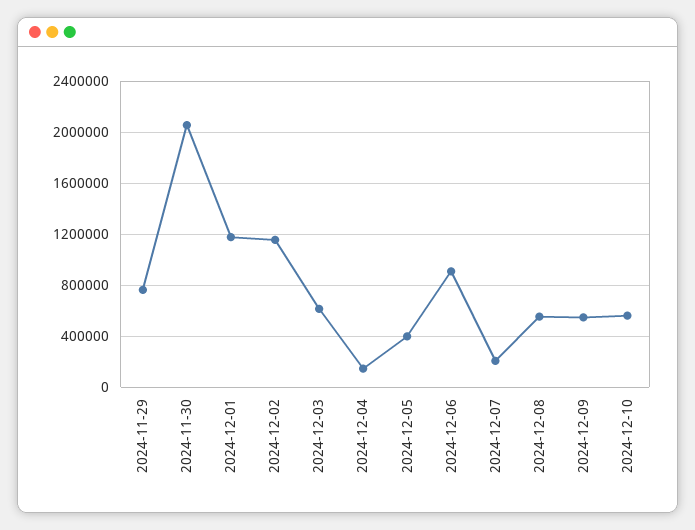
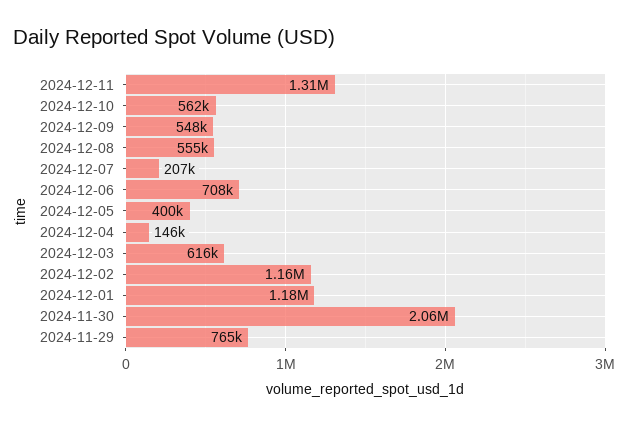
2024-12-06: 900000 -> 708000
2024-12-11: none -> 1310000

